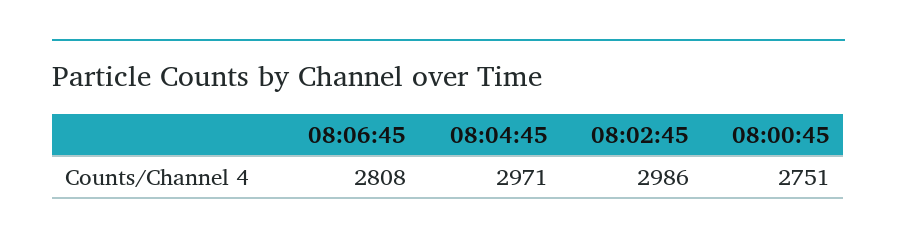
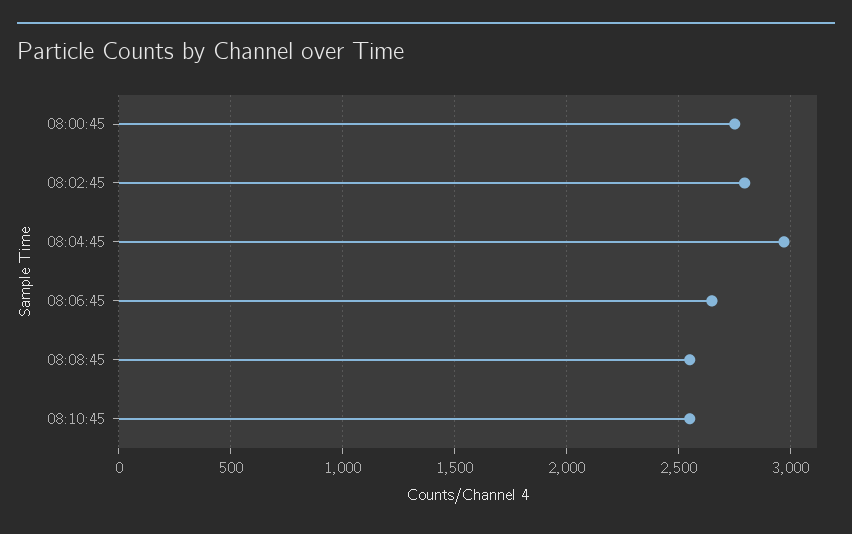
08:06:45: 2808 -> 2650
08:02:45: 2986 -> 2800
08:08:45: none -> 2550
08:10:45: none -> 2550

